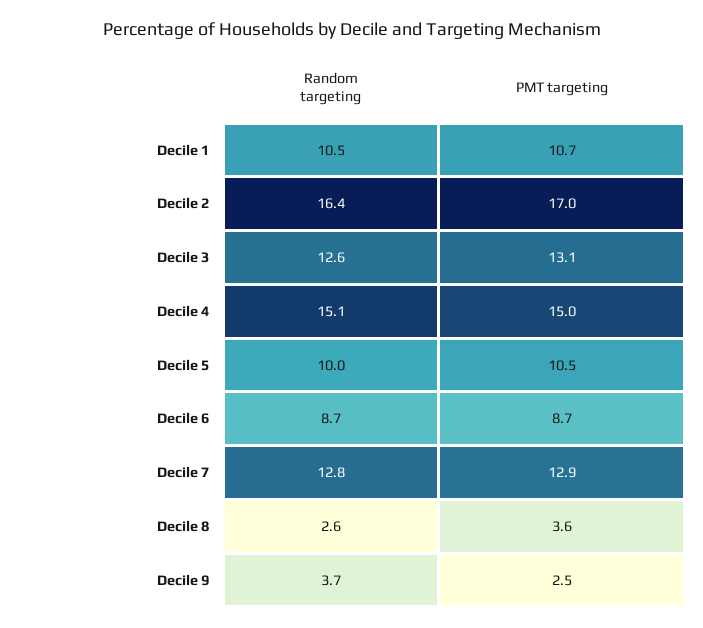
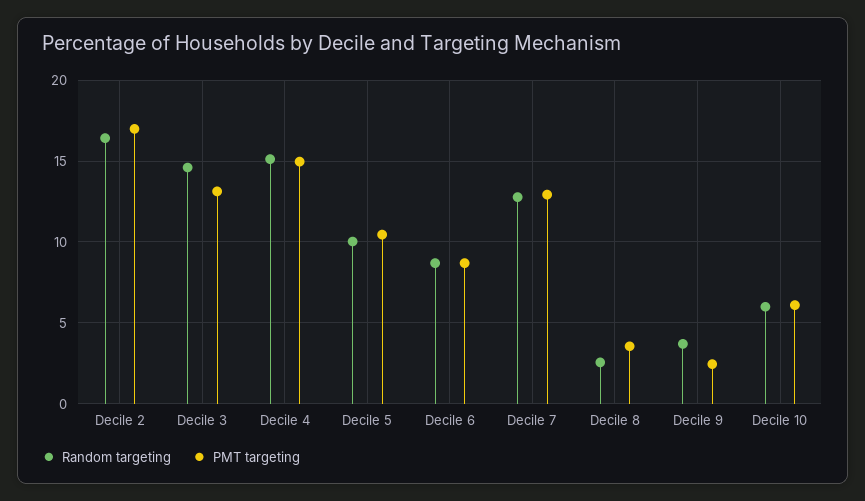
Random targeting, Decile 1: 10.5 -> none
PMT targeting, Decile 1: 10.7 -> none
Random targeting, Decile 3: 12.6 -> 14.5
Random targeting, Decile 10: none -> 6
PMT targeting, Decile 10: none -> 6

